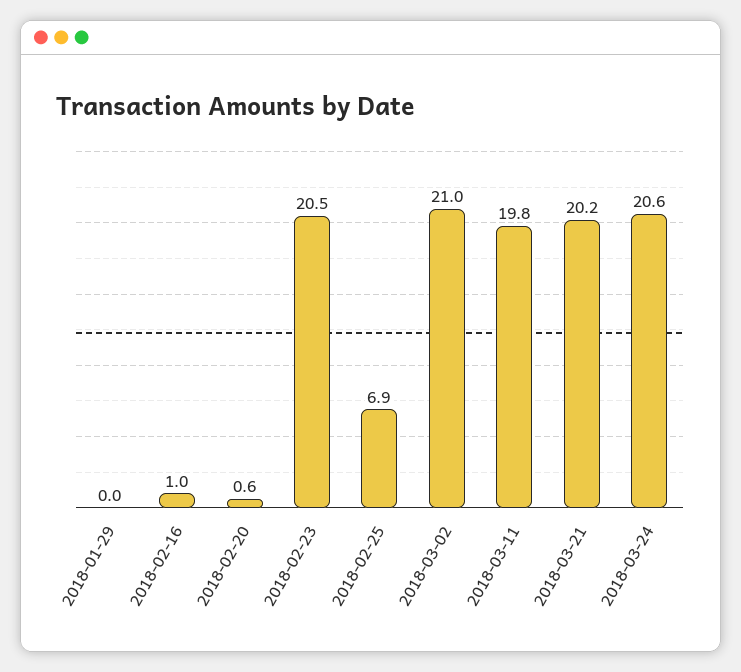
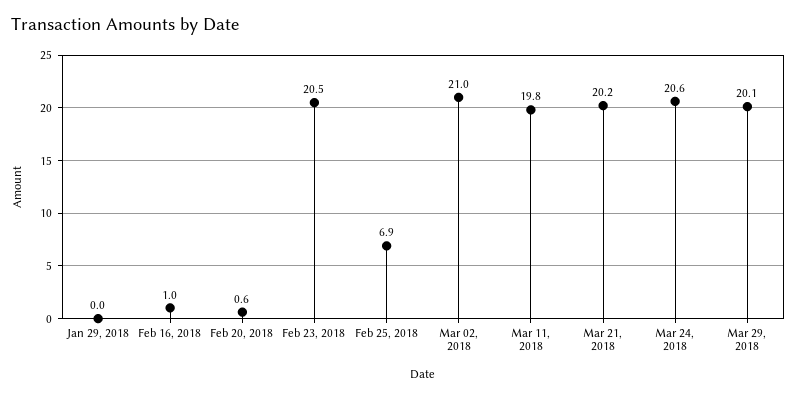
Mar 29, 2018: none -> 20.1

